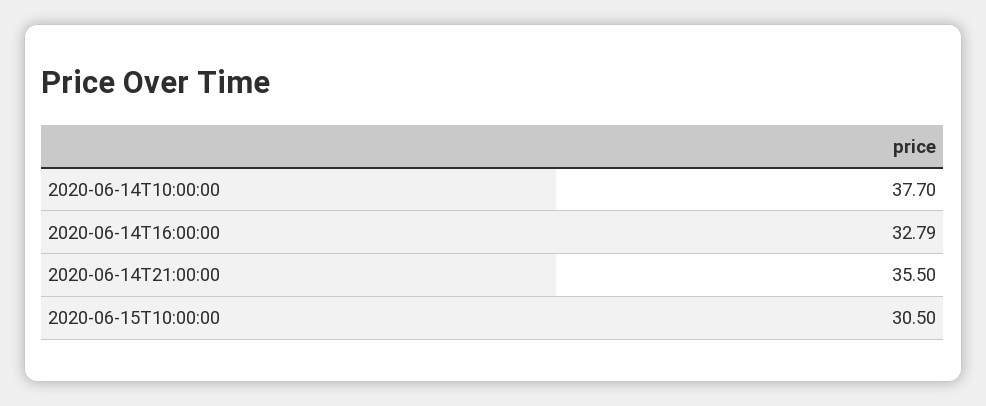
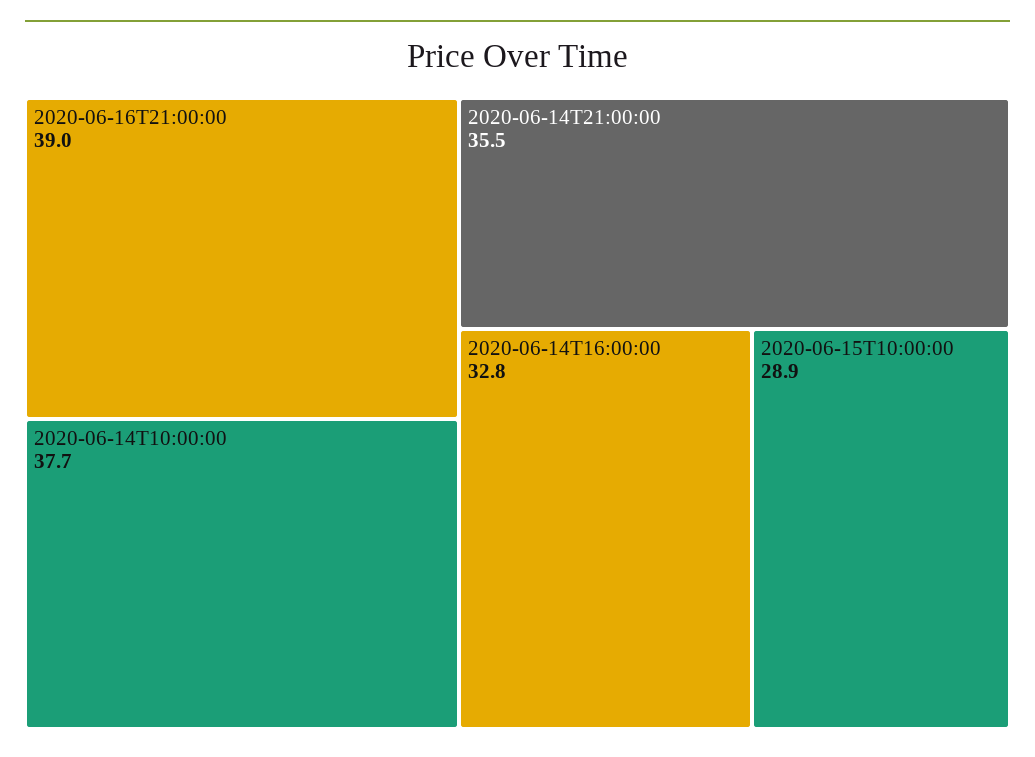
2020-06-15T10:00:00: 30.5 -> 28.9
2020-06-16T21:00:00: none -> 39

